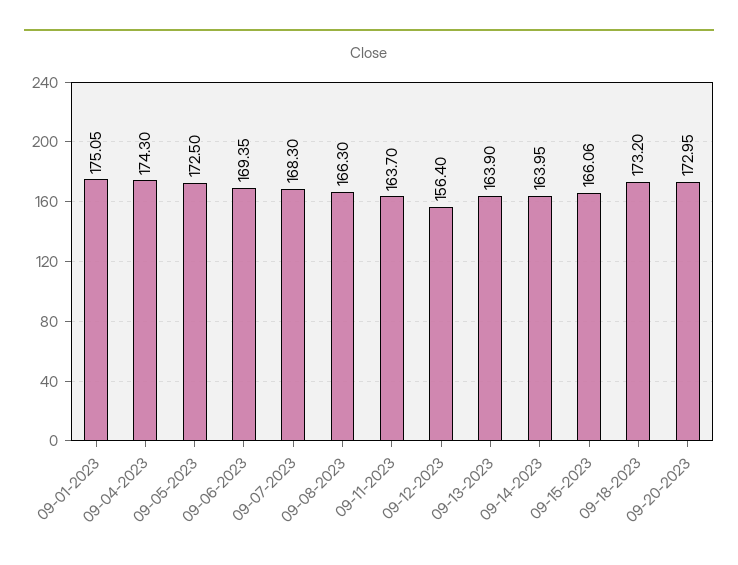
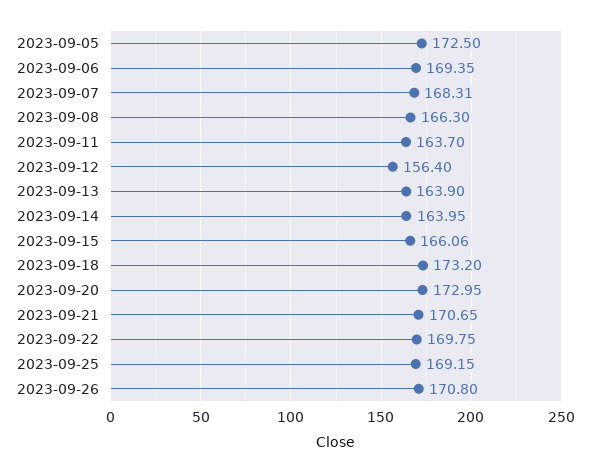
09-01-2023: 175.05 -> none
09-04-2023: 174.3 -> none
09-07-2023: 168.3 -> 168.31
2023-09-21: none -> 170.65
2023-09-22: none -> 169.75
2023-09-25: none -> 169.15
2023-09-26: none -> 170.8

